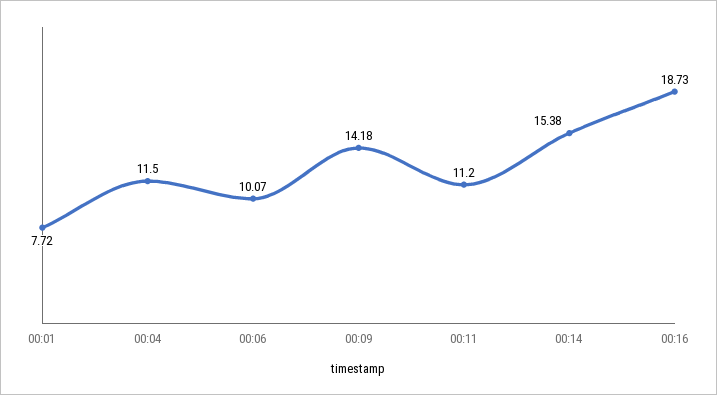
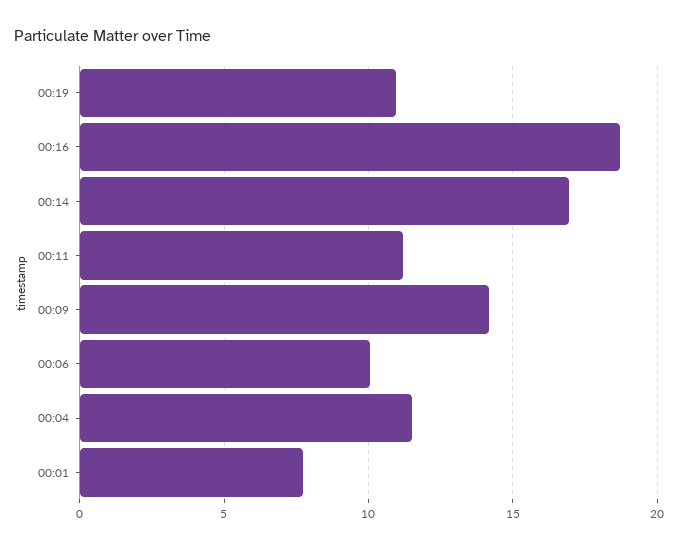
00:14: 15.38 -> 17
00:19: none -> 11

